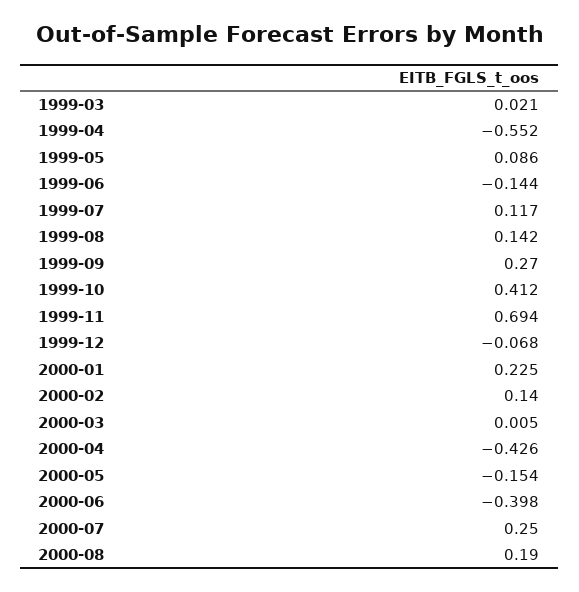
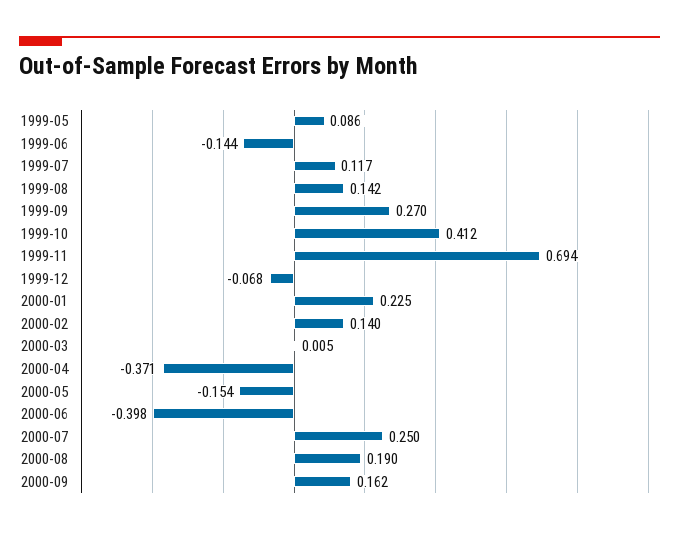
1999-03: 0.021 -> none
1999-04: -0.552 -> none
2000-04: -0.426 -> -0.371
2000-09: none -> 0.162

